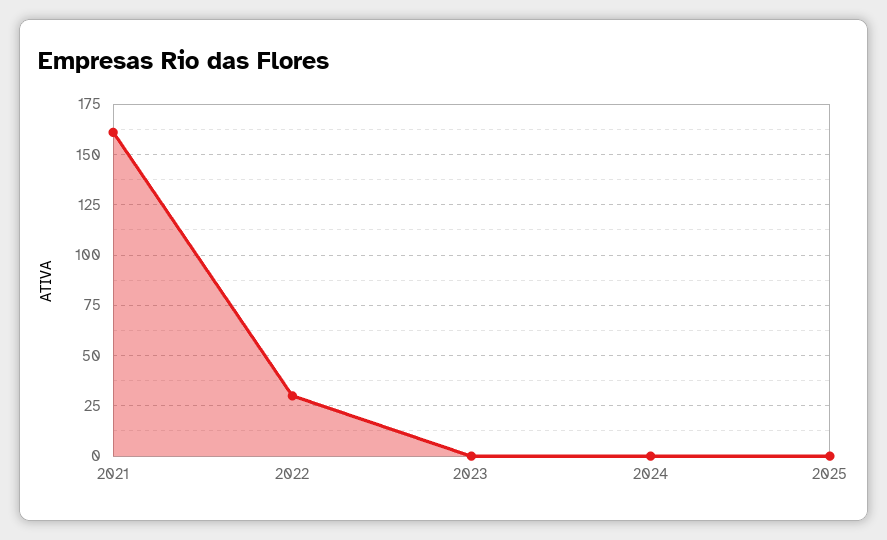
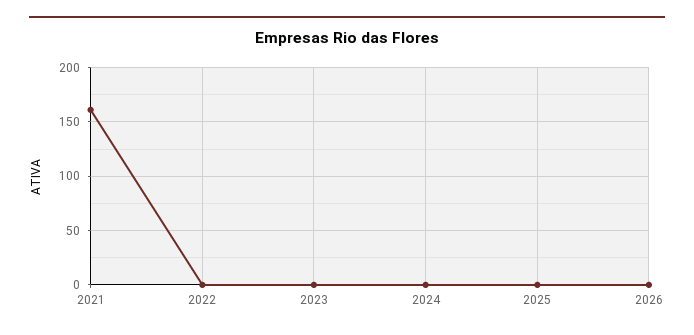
2022: 30 -> 0
2026: none -> 0

